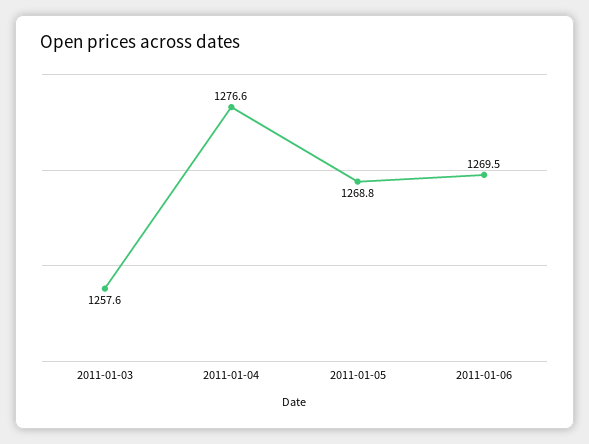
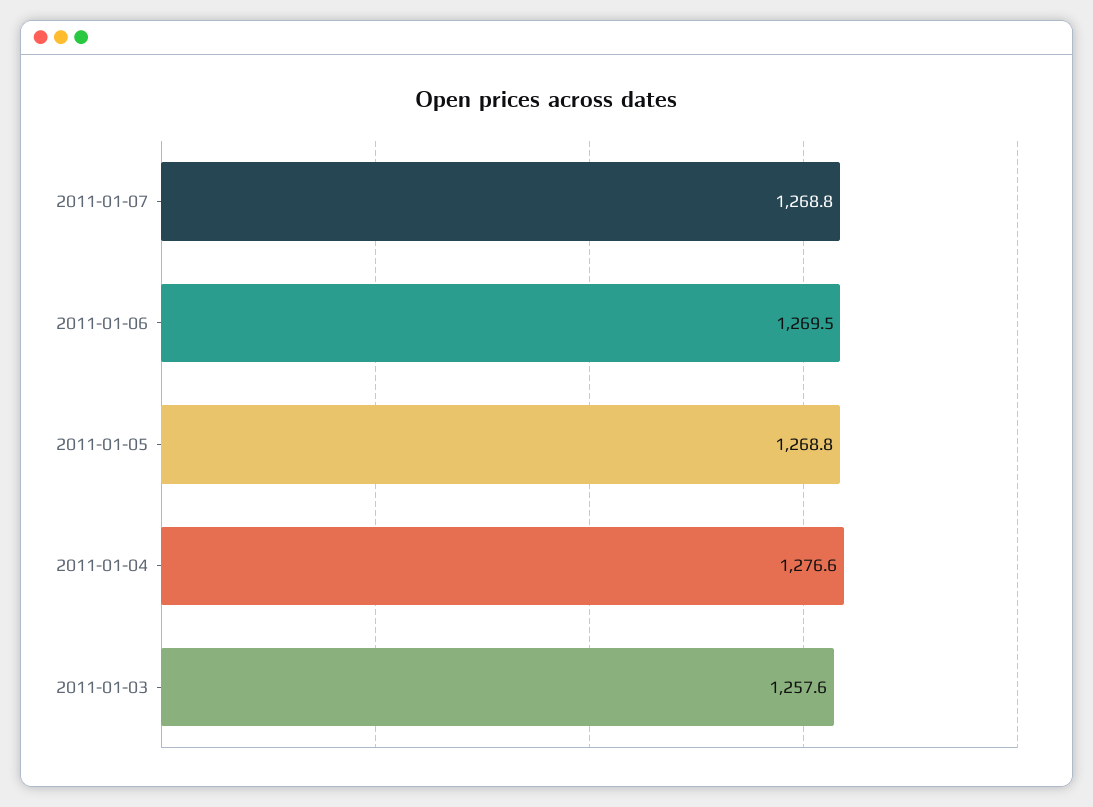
2011-01-07: none -> 1268.8

